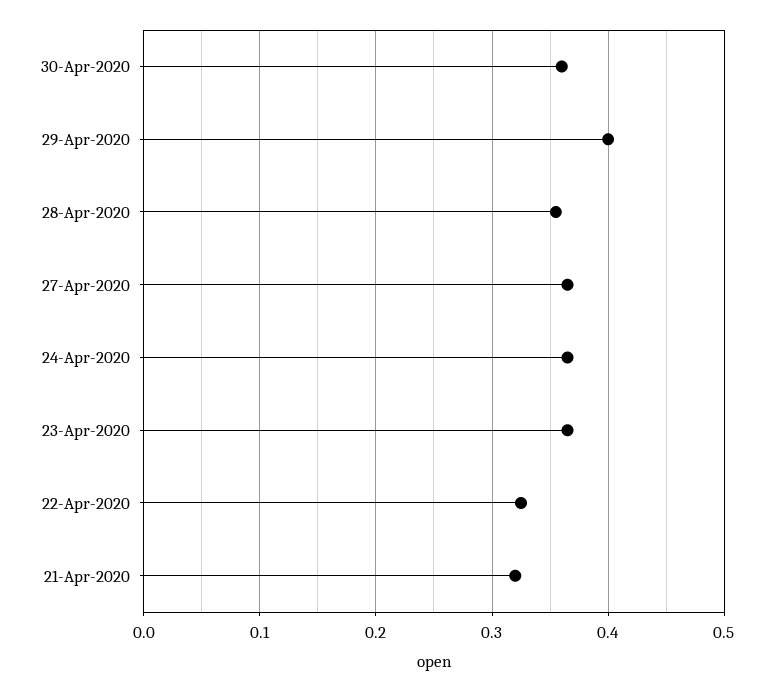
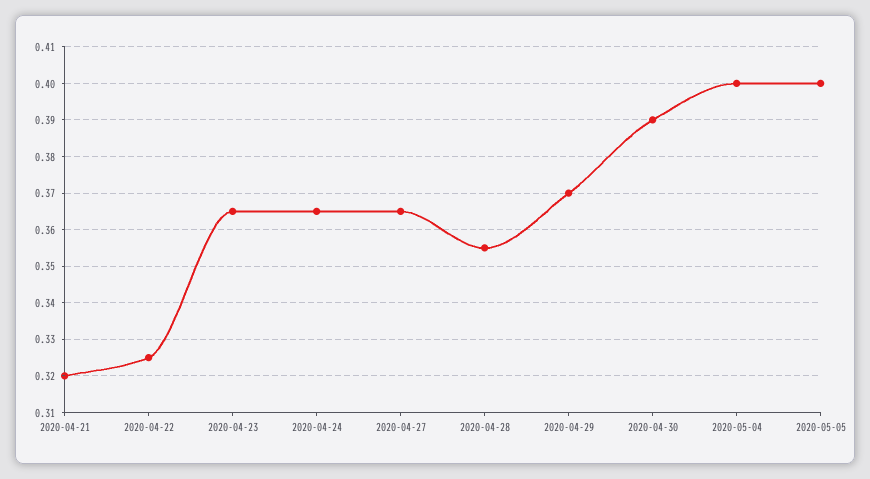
30-Apr-2020: 0.36 -> 0.39
29-Apr-2020: 0.4 -> 0.37
2020-05-04: none -> 0.4
2020-05-05: none -> 0.4

